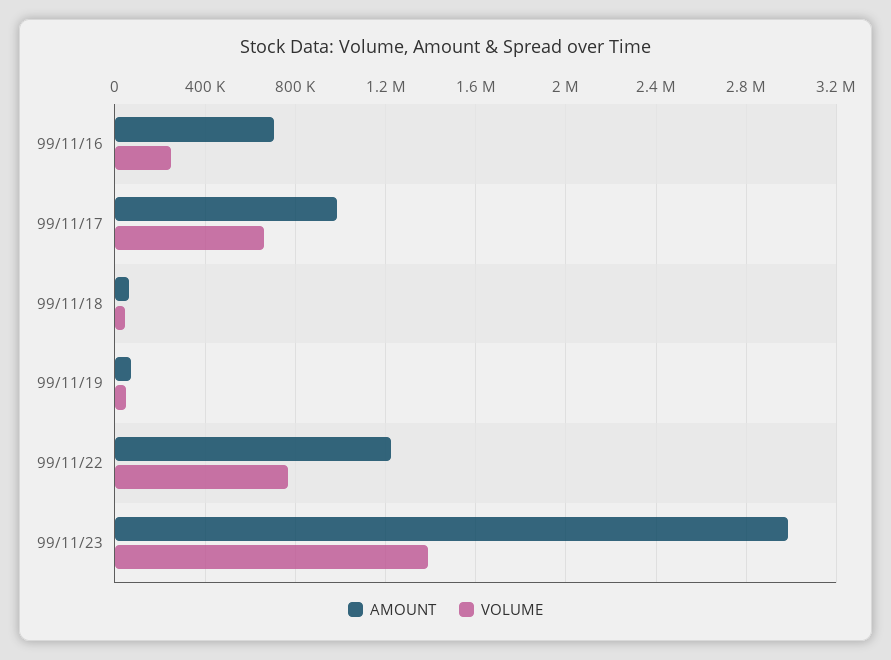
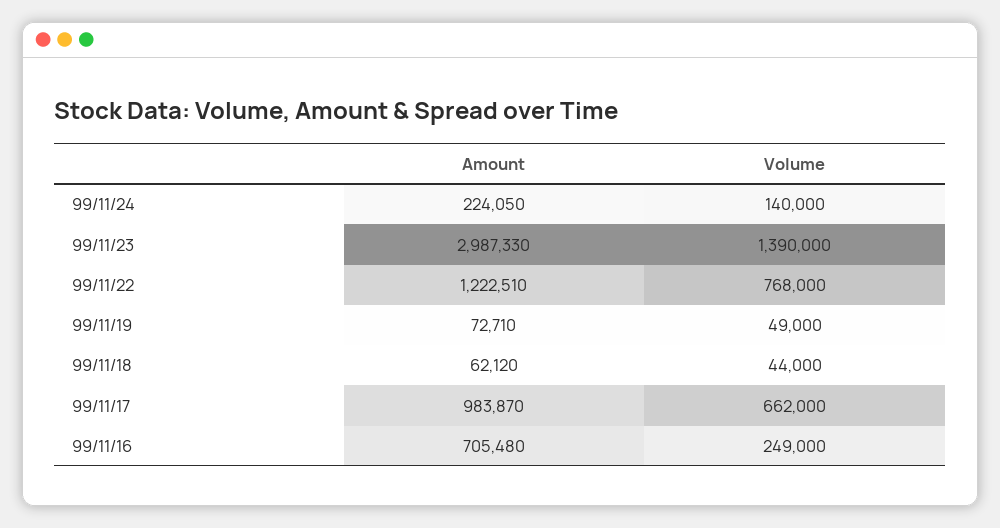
AMOUNT, 99/11/24: none -> 224050
VOLUME, 99/11/24: none -> 140000

